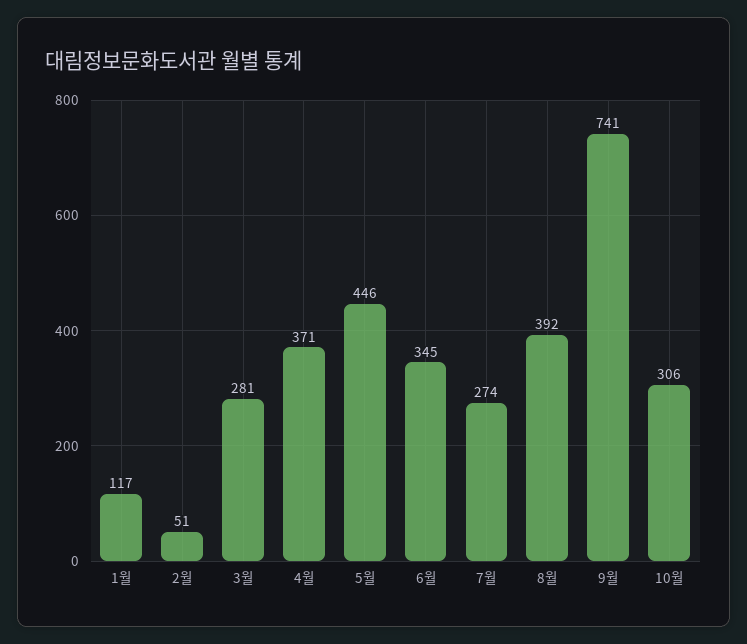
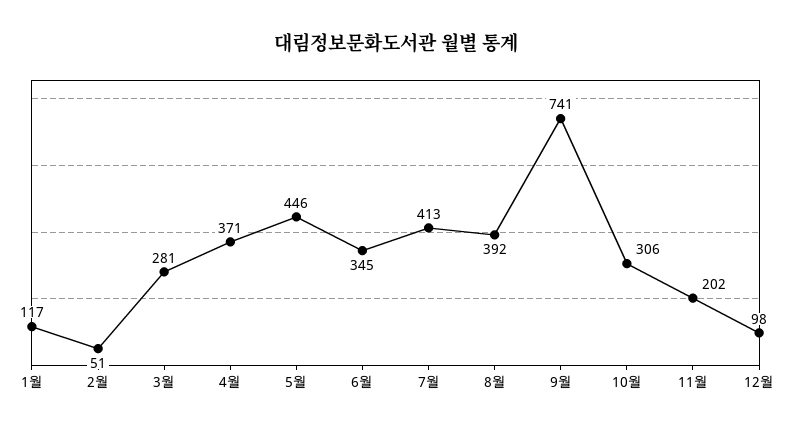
7월: 274 -> 413
11월: none -> 202
12월: none -> 98

